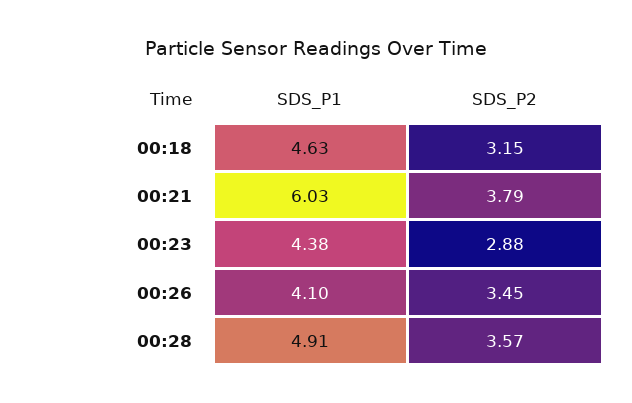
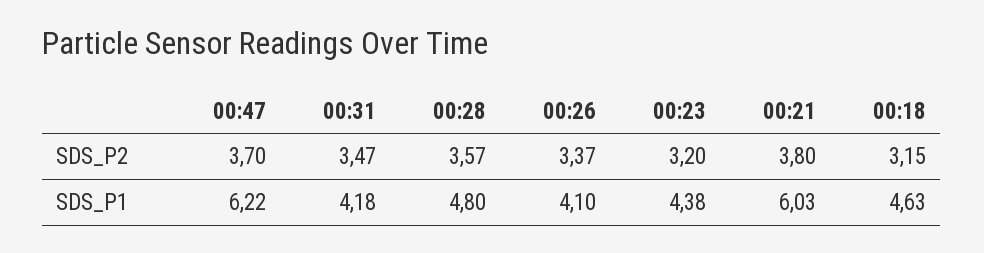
SDS_P2, 00:21: 3.79 -> 3.8
SDS_P2, 00:23: 2.88 -> 3.2
SDS_P2, 00:26: 3.45 -> 3.37
SDS_P1, 00:28: 4.91 -> 4.8
SDS_P2, 00:47: none -> 3.7
SDS_P2, 00:31: none -> 3.47
SDS_P1, 00:47: none -> 6.22
SDS_P1, 00:31: none -> 4.18

